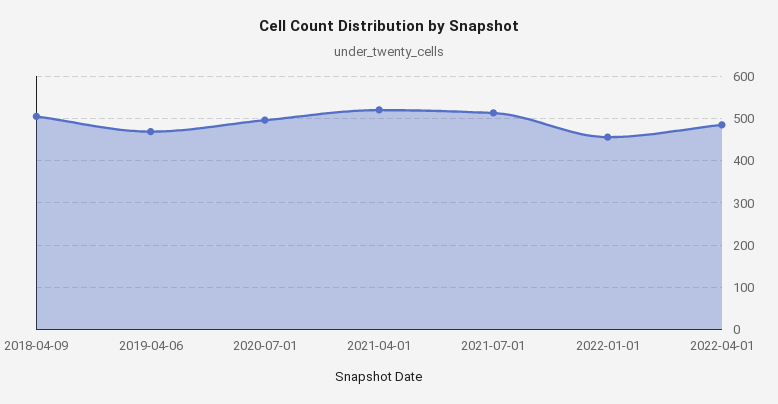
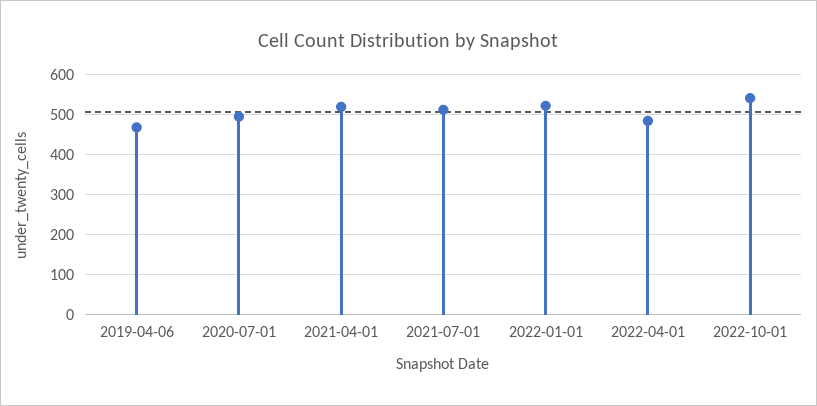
2018-04-09: 500 -> none
2022-01-01: 460 -> 520
2022-10-01: none -> 540

